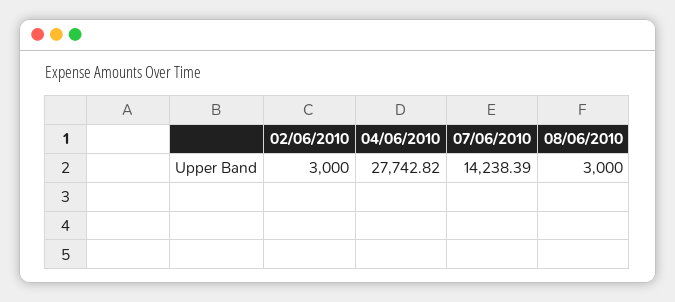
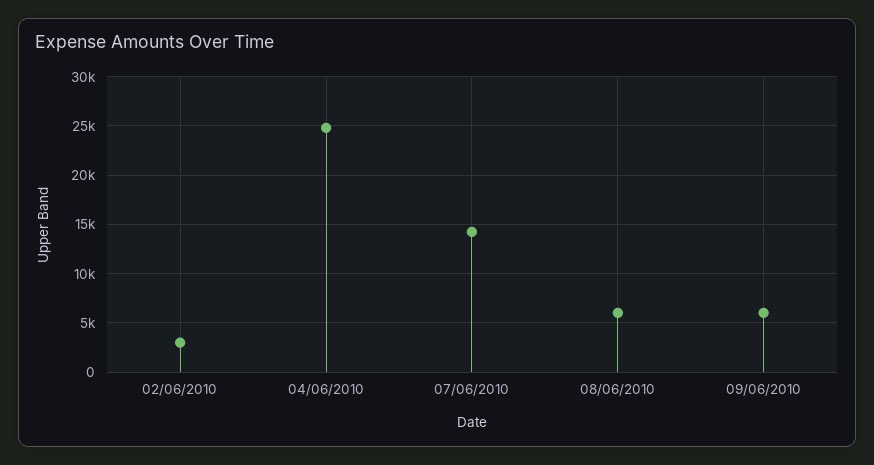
04/06/2010: 27742.82 -> 25000
08/06/2010: 3000 -> 6000
09/06/2010: none -> 6000

